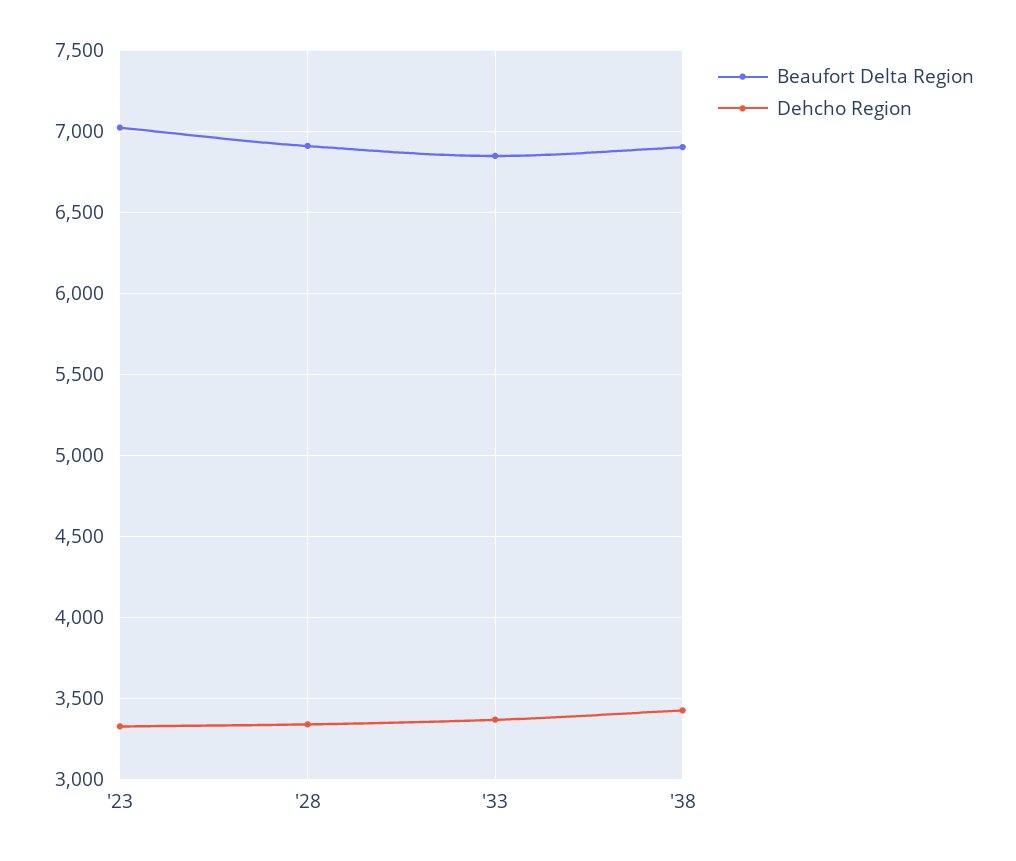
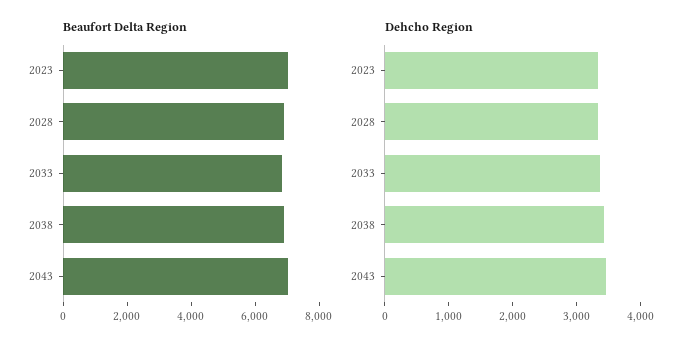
Beaufort Delta Region, 2043: none -> 7000
Dehcho Region, 2043: none -> 3400

